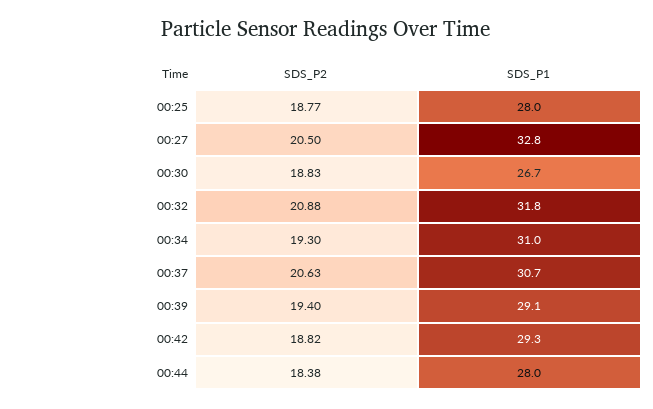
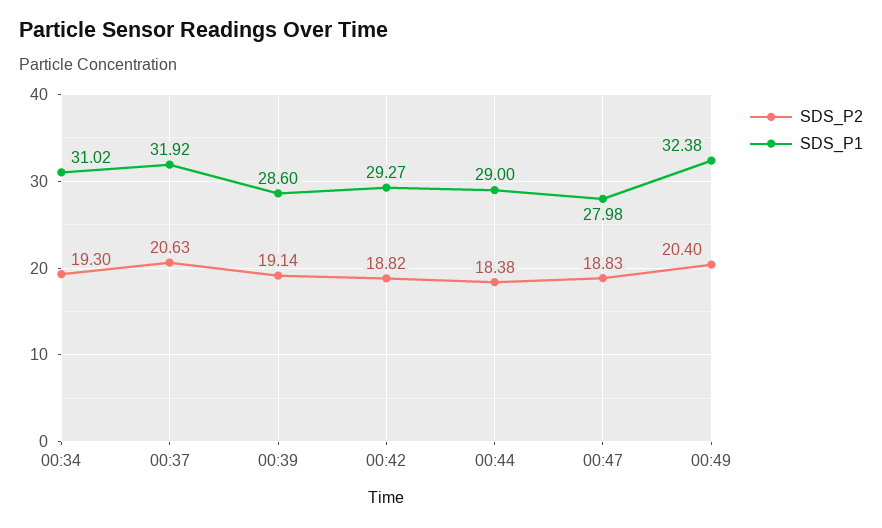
SDS_P2, 00:25: 18.77 -> none
SDS_P1, 00:25: 28 -> none
SDS_P2, 00:27: 20.5 -> none
SDS_P1, 00:27: 32.8 -> none
SDS_P2, 00:30: 18.83 -> none
SDS_P1, 00:30: 26.7 -> none
SDS_P2, 00:32: 20.88 -> none
SDS_P1, 00:32: 31.8 -> none
SDS_P1, 00:37: 30.7 -> 31.92
SDS_P2, 00:39: 19.4 -> 19.14
SDS_P1, 00:39: 29.1 -> 28.6
SDS_P1, 00:44: 28 -> 29
SDS_P2, 00:47: none -> 18.83
SDS_P1, 00:47: none -> 27.98
SDS_P2, 00:49: none -> 20.4
SDS_P1, 00:49: none -> 32.38

